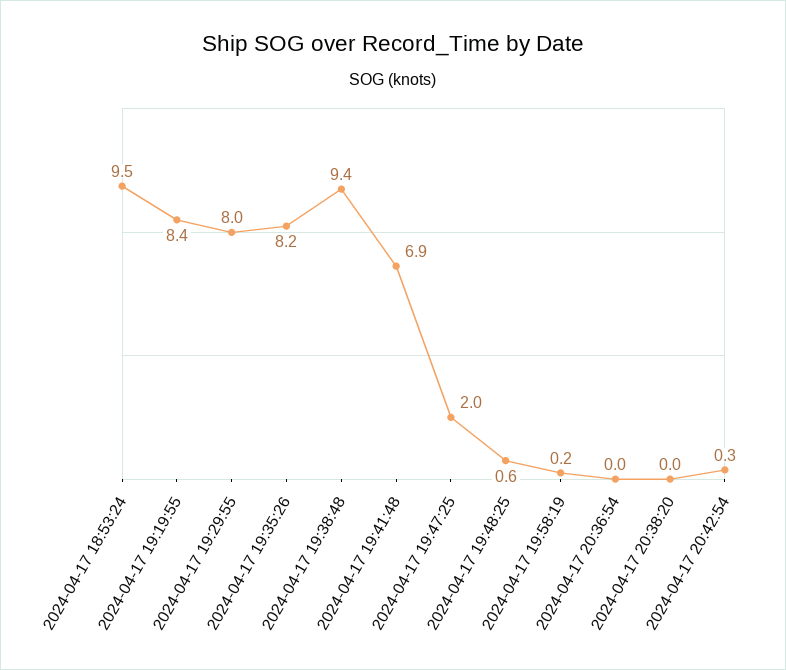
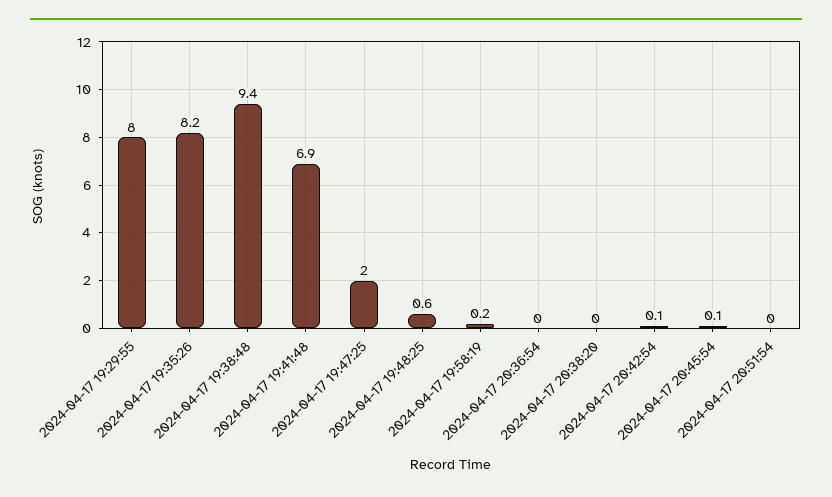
2024-04-17 18:53:24: 9.5 -> none
2024-04-17 19:19:55: 8.4 -> none
2024-04-17 20:42:54: 0.3 -> 0.1
2024-04-17 20:45:54: none -> 0.1
2024-04-17 20:51:54: none -> 0

